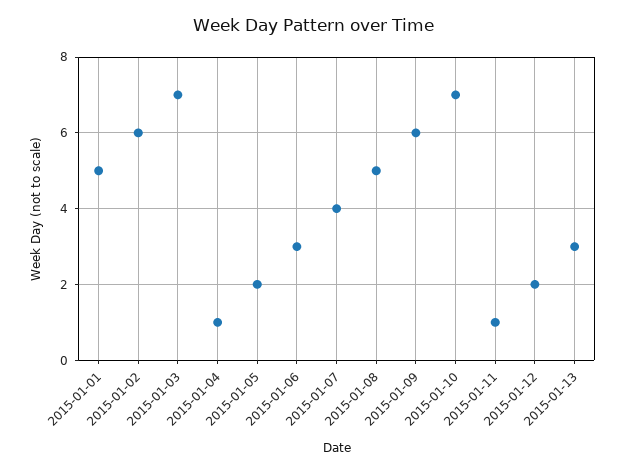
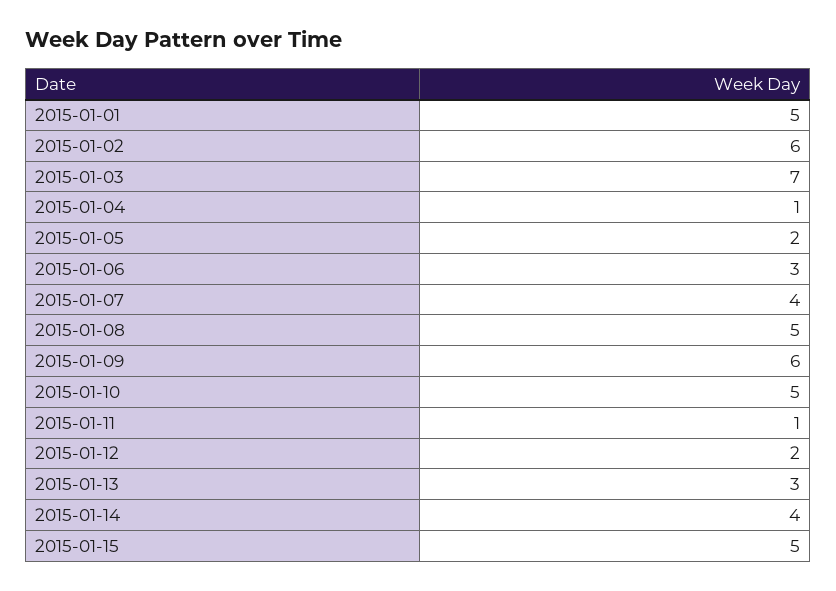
2015-01-10: 7 -> 5
2015-01-14: none -> 4
2015-01-15: none -> 5

